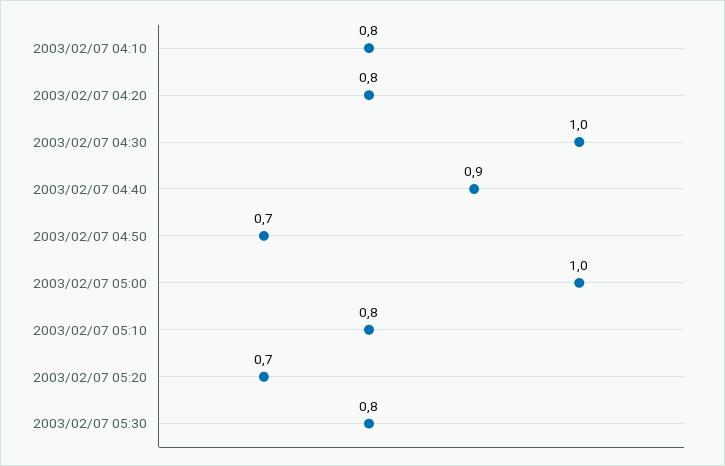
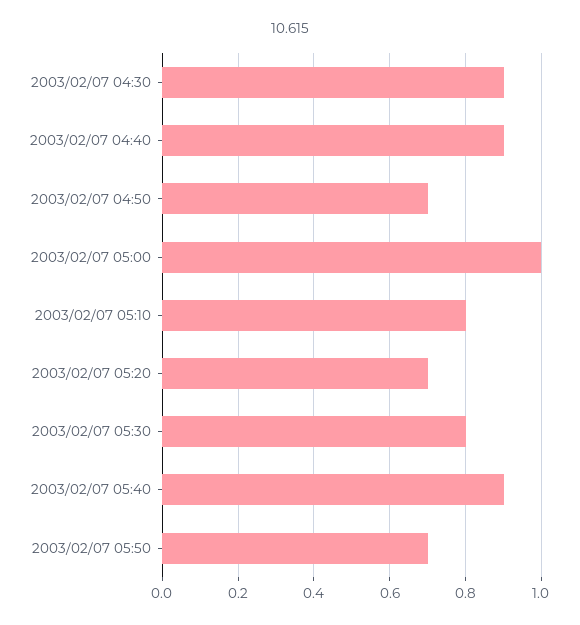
2003/02/07 04:10: 0.8 -> none
2003/02/07 04:20: 0.8 -> none
2003/02/07 04:30: 1 -> 0.9
2003/02/07 05:40: none -> 0.9
2003/02/07 05:50: none -> 0.7

